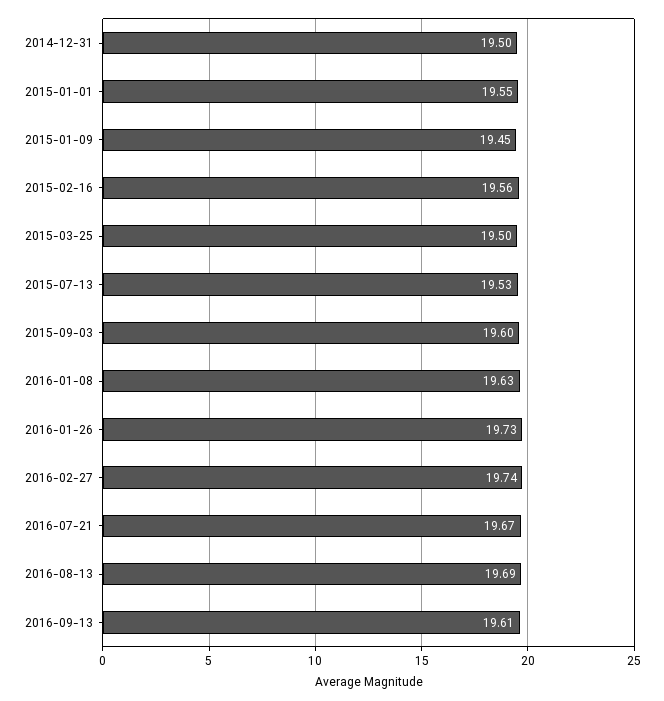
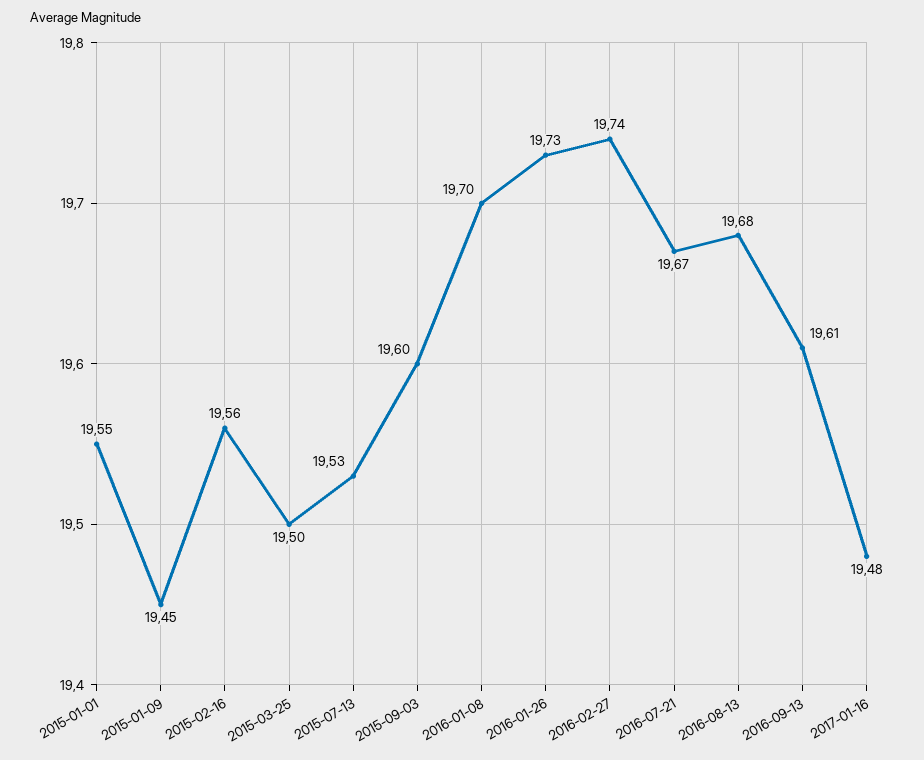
2014-12-31: 19.5 -> none
2016-01-08: 19.63 -> 19.7
2016-08-13: 19.69 -> 19.68
2017-01-16: none -> 19.48

